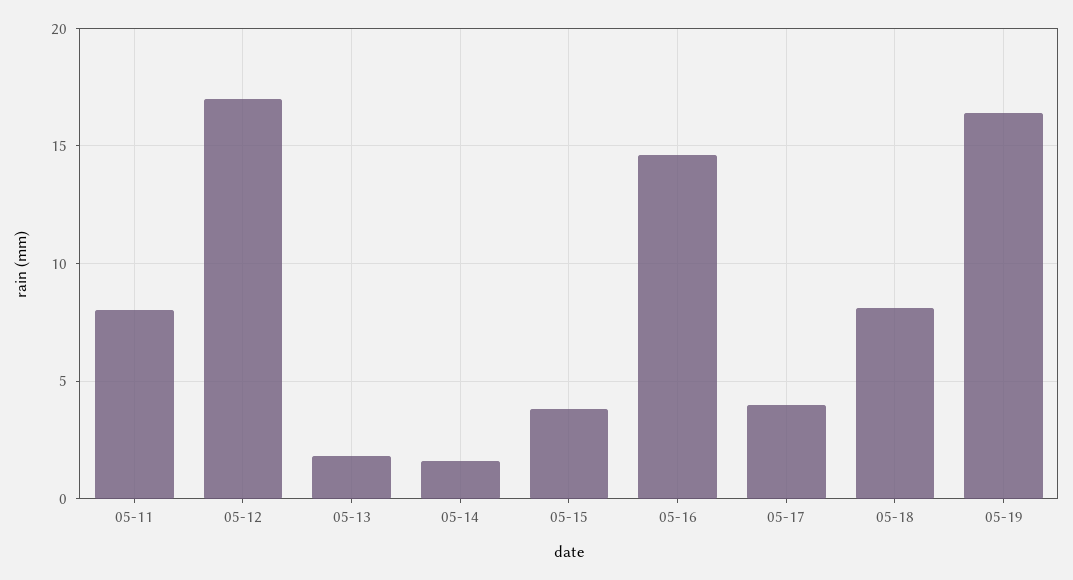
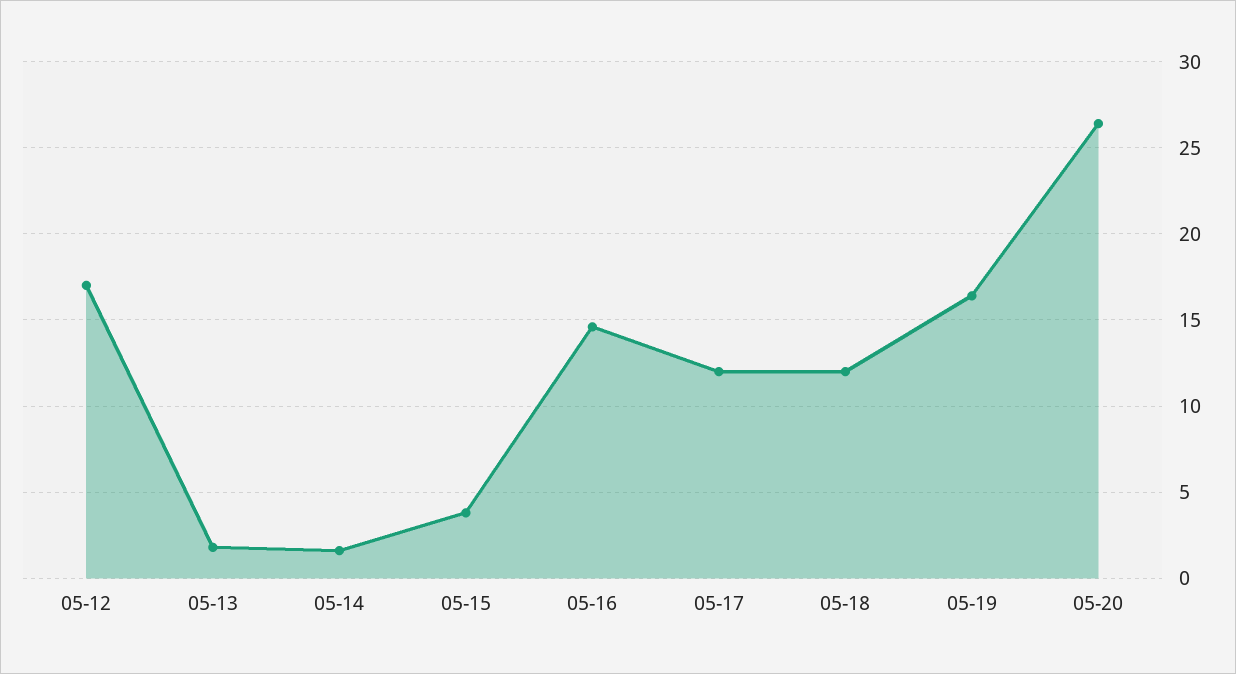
05-11: 8 -> none
05-17: 4 -> 12
05-18: 8 -> 12
05-20: none -> 26.5

